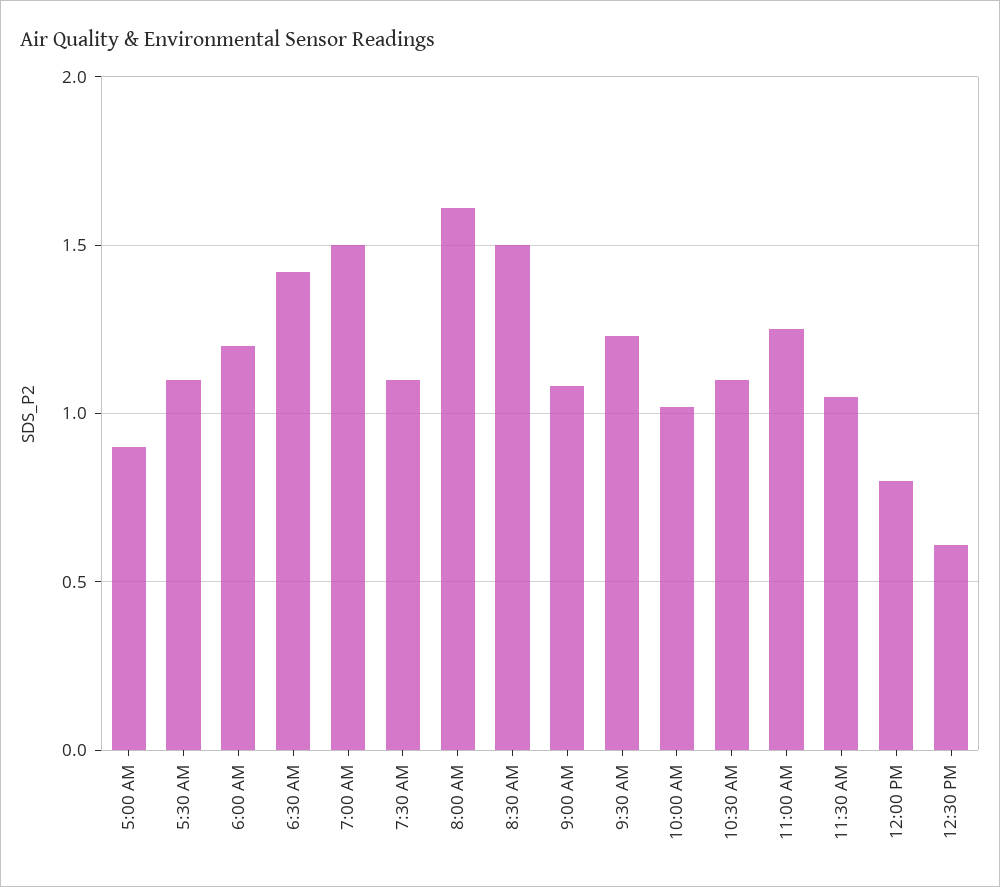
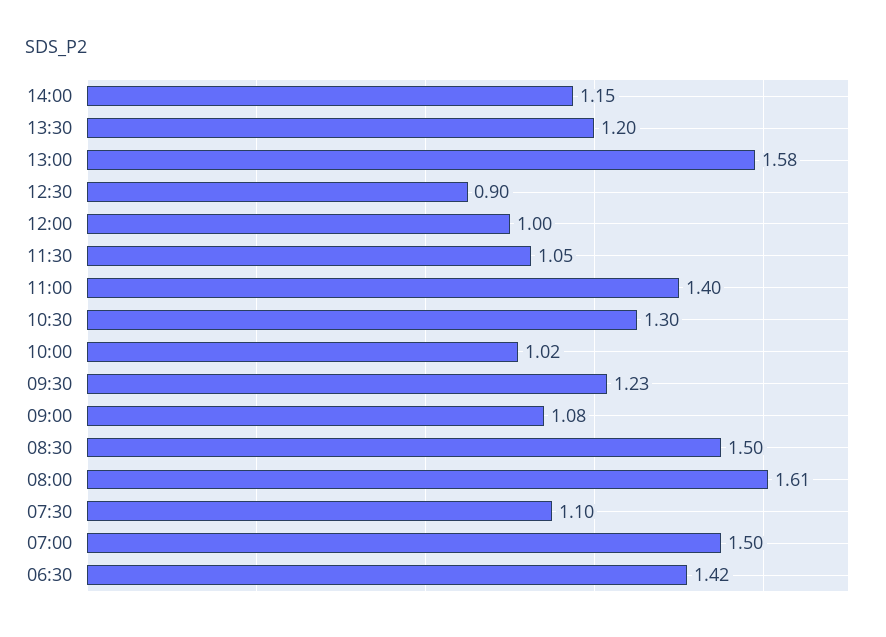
5:00 AM: 0.9 -> none
5:30 AM: 1.1 -> none
6:00 AM: 1.2 -> none
10:30 AM: 1.1 -> 1.3
11:00 AM: 1.25 -> 1.4
12:00 PM: 0.8 -> 1
12:30 PM: 0.6 -> 0.9
14:00: none -> 1.15
13:30: none -> 1.2
13:00: none -> 1.58

